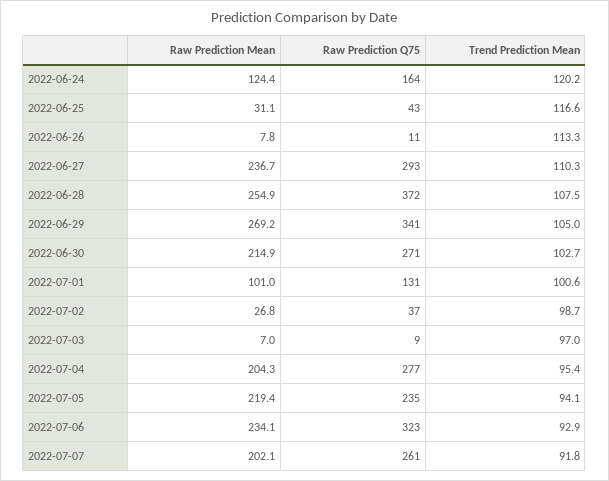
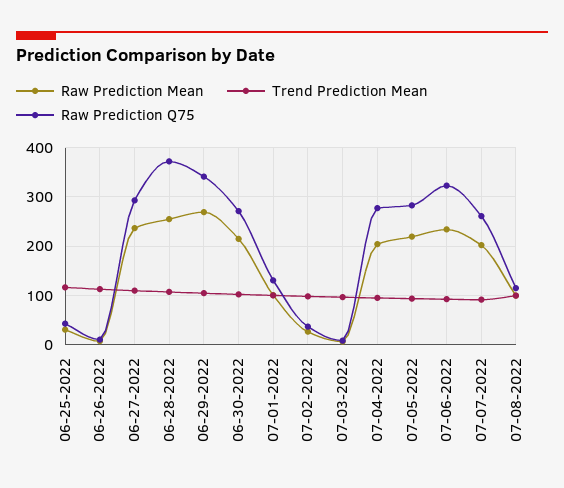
Raw Prediction Mean, 2022-06-24: 124.4 -> none
Raw Prediction Q75, 2022-06-24: 164 -> none
Trend Prediction Mean, 2022-06-24: 120.2 -> none
Raw Prediction Q75, 2022-07-05: 235 -> 280
Raw Prediction Mean, 07-08-2022: none -> 100
Trend Prediction Mean, 07-08-2022: none -> 100
Raw Prediction Q75, 07-08-2022: none -> 120

